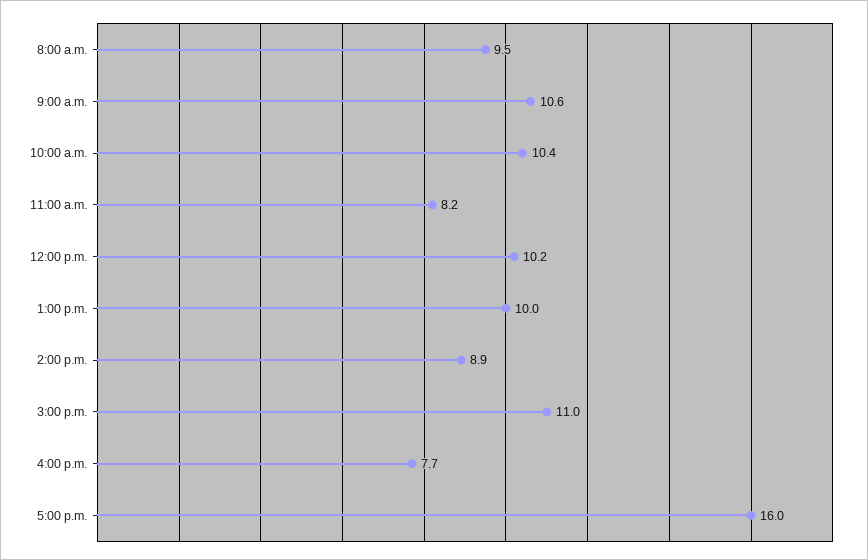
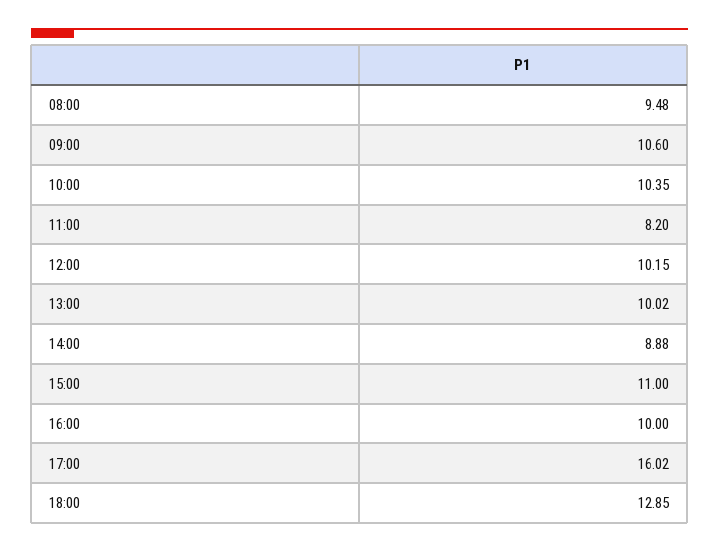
4:00 p.m.: 7.7 -> 10
18:00: none -> 12.85

